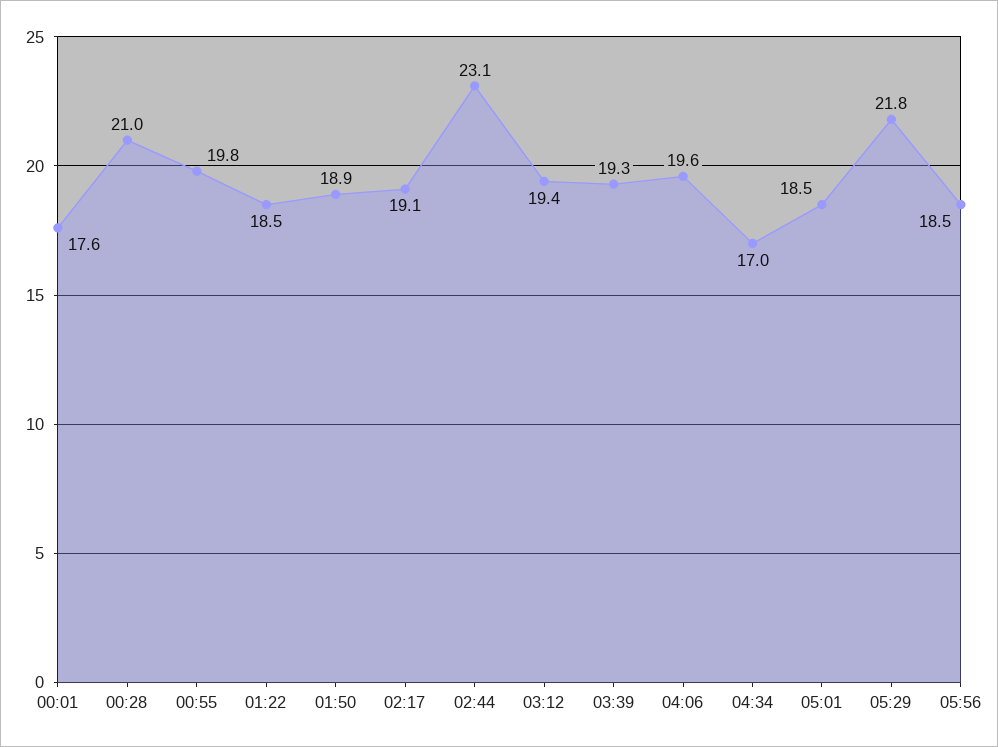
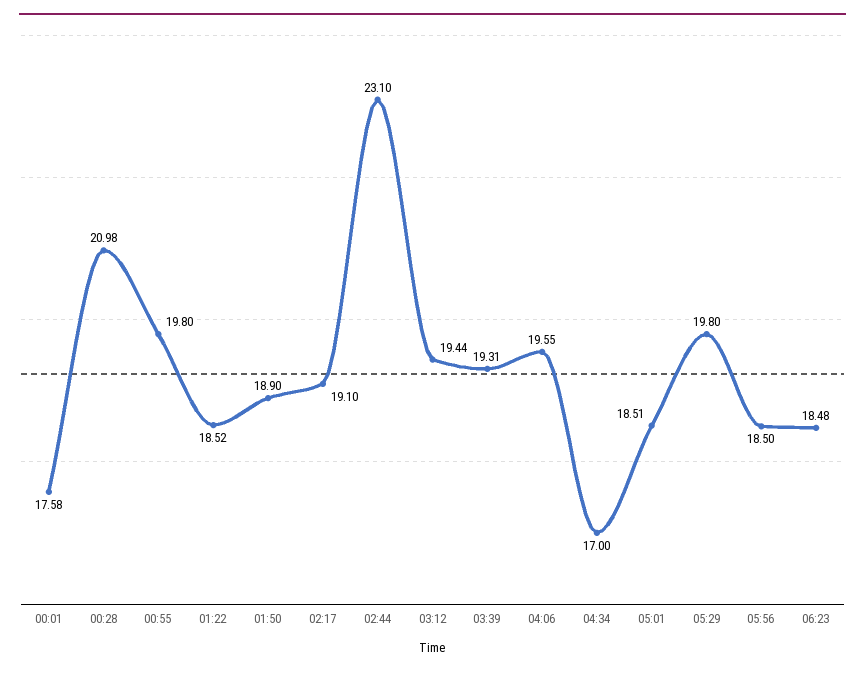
05:29: 21.8 -> 19.8
06:23: none -> 18.48

